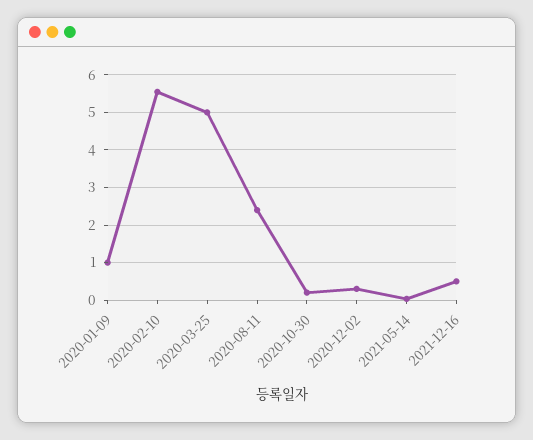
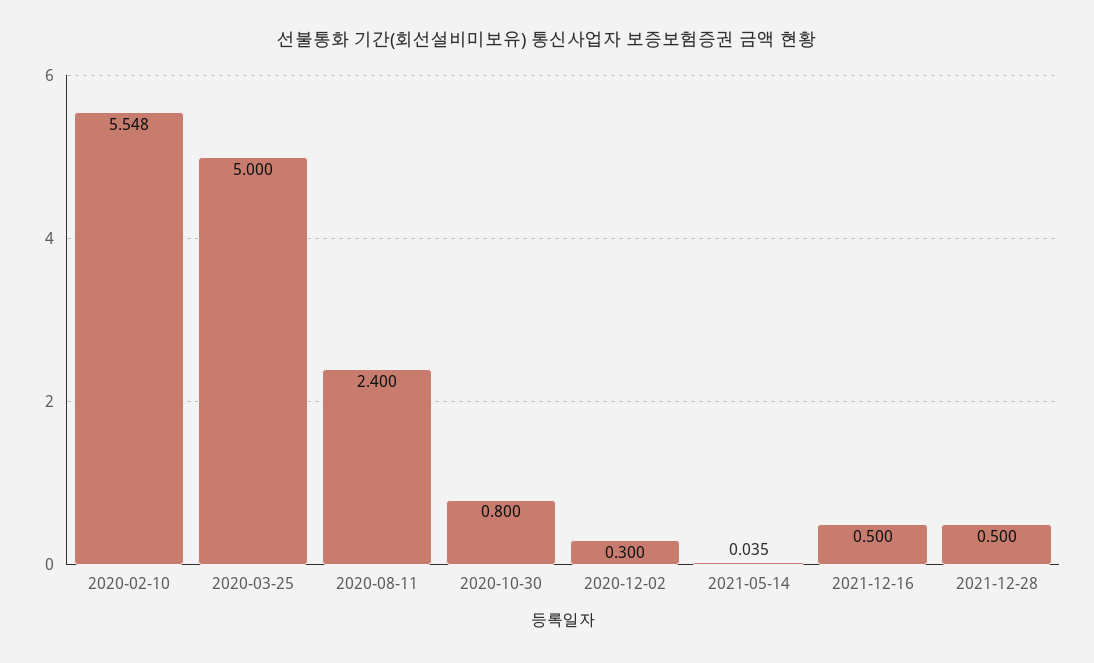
2020-01-09: 1 -> none
2020-10-30: 0.2 -> 0.8
2021-12-28: none -> 0.5

